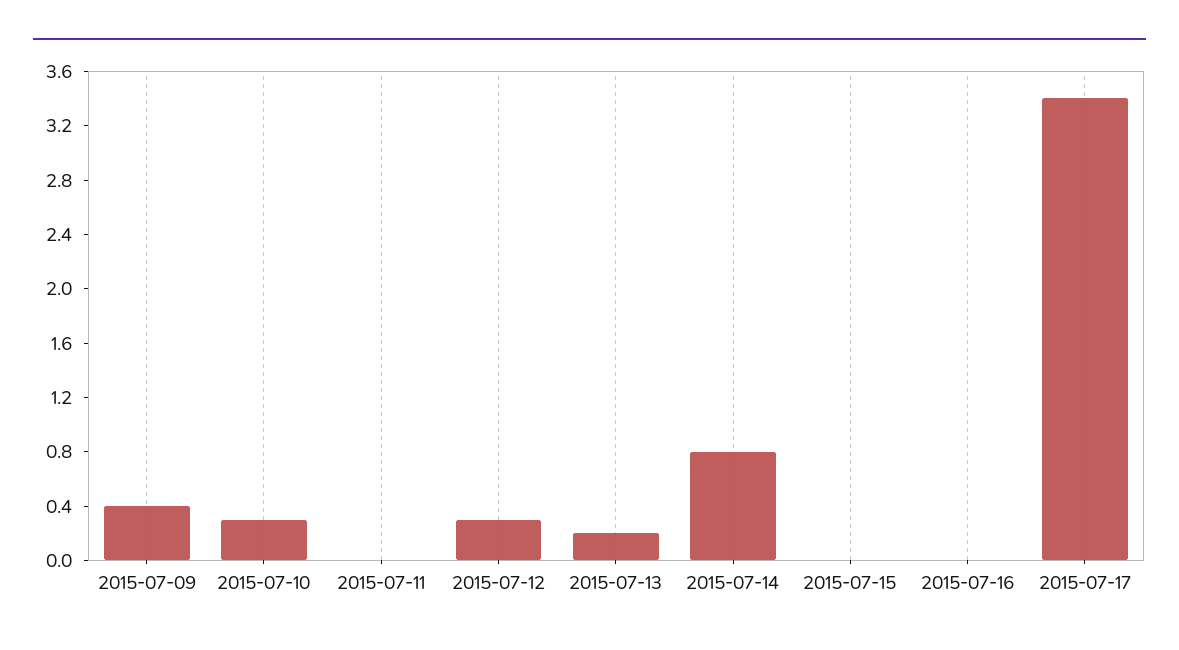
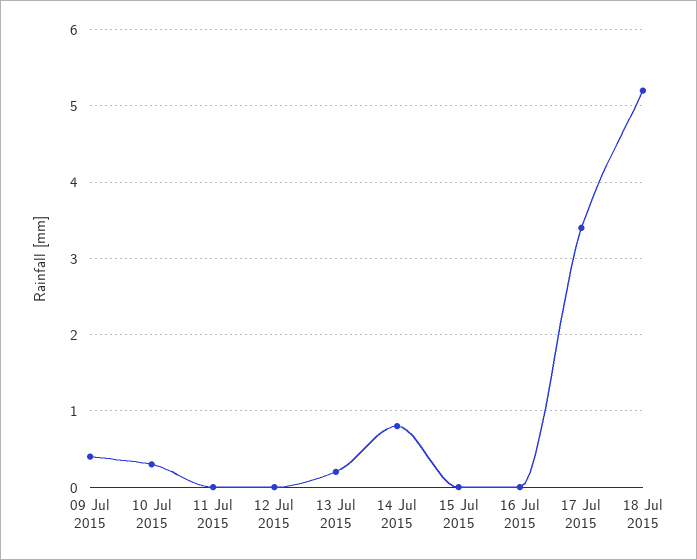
2015-07-12: 0.3 -> 0
18 Jul 2015: none -> 5.2

